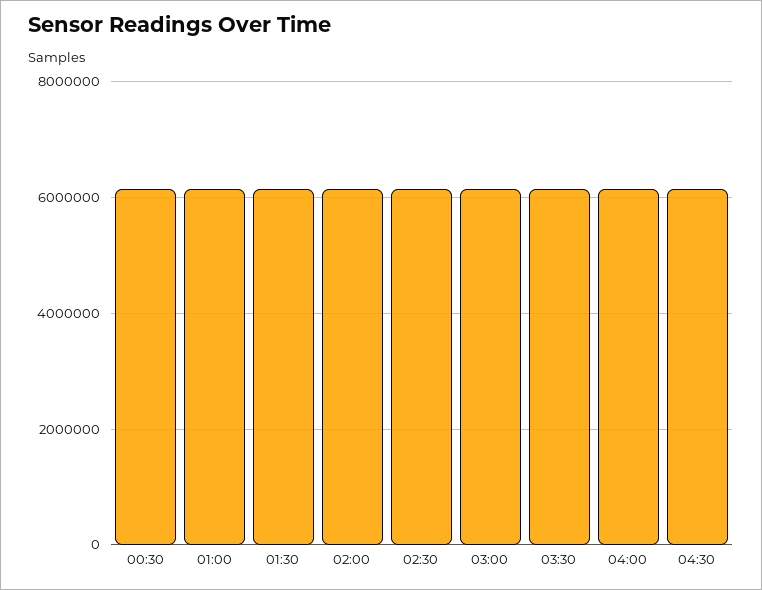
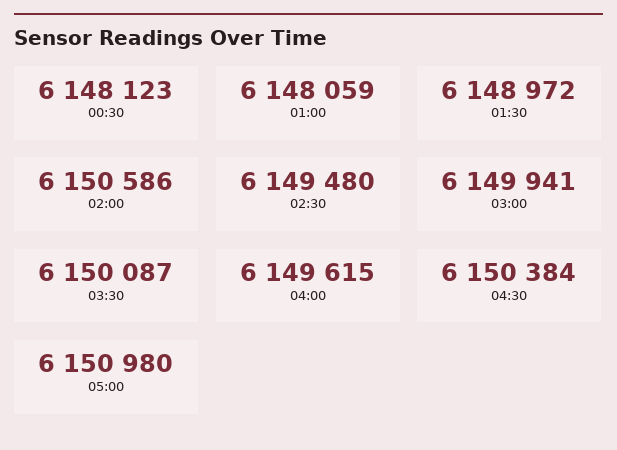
05:00: none -> 6150980

